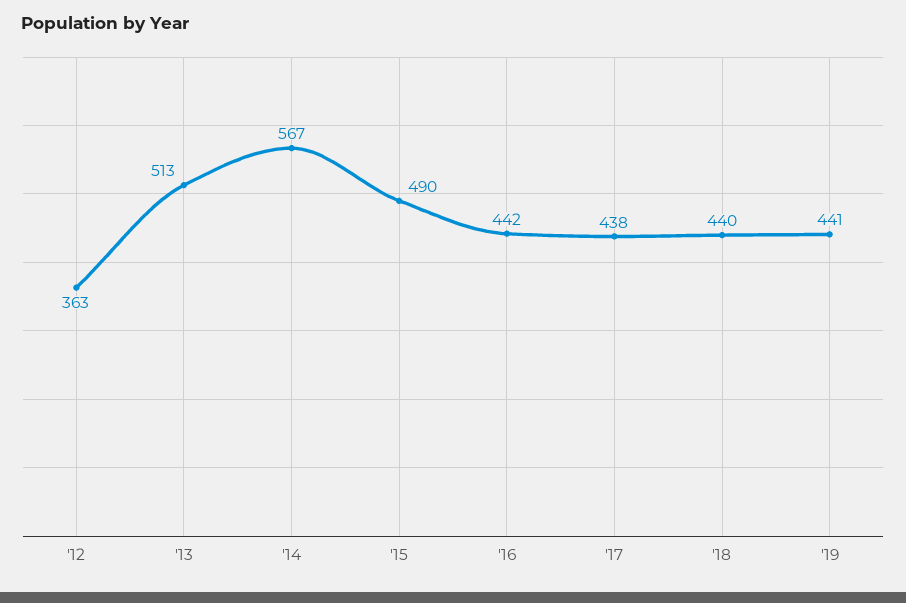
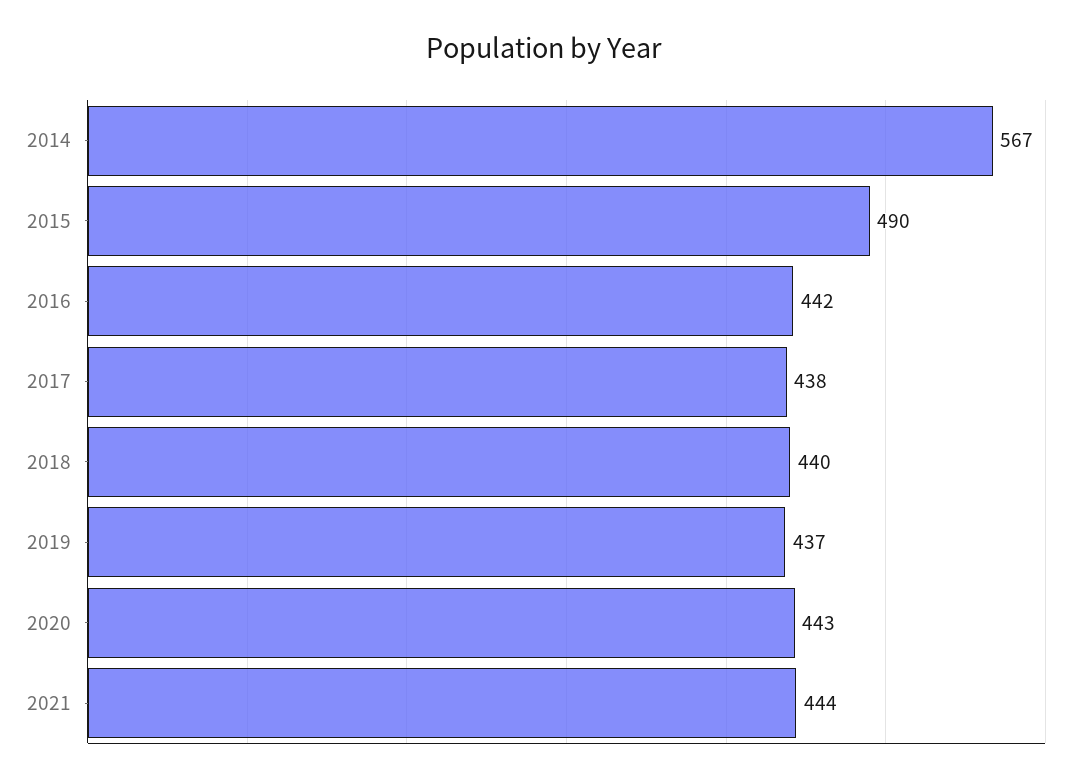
'12: 363 -> none
'13: 513 -> none
'19: 441 -> 437
2020: none -> 443
2021: none -> 444

